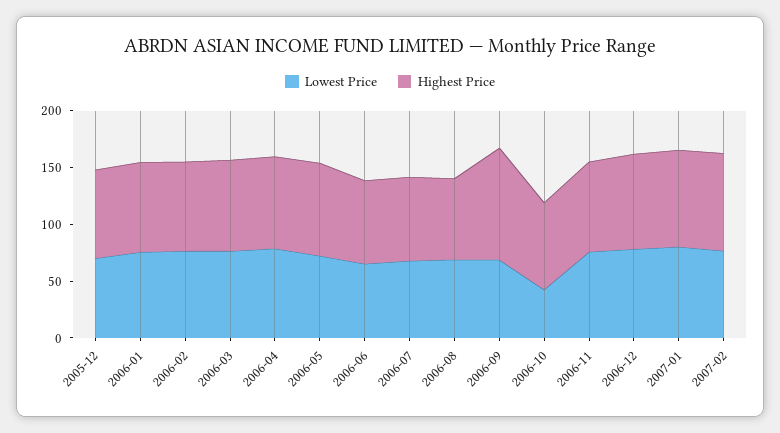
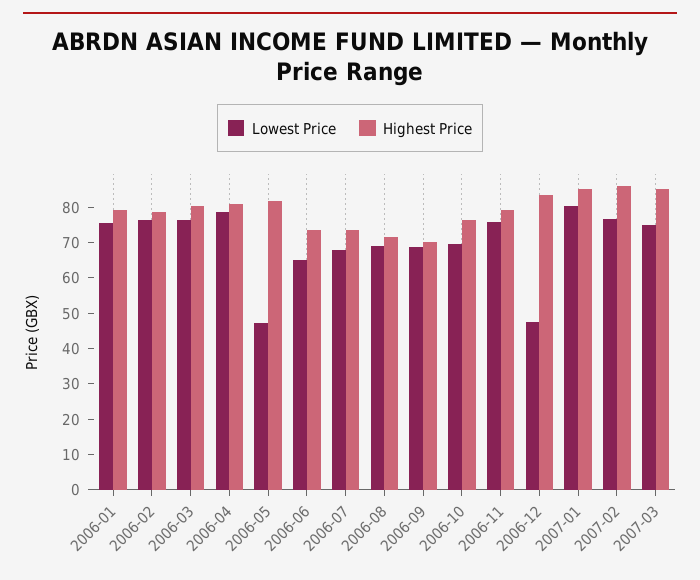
Lowest Price, 2005-12: 70 -> none
Highest Price, 2005-12: 80 -> none
Lowest Price, 2006-05: 70 -> 47.5
Highest Price, 2006-09: 100 -> 70
Lowest Price, 2006-10: 40 -> 70
Lowest Price, 2006-12: 80 -> 47.5
Lowest Price, 2007-03: none -> 75
Highest Price, 2007-03: none -> 85

